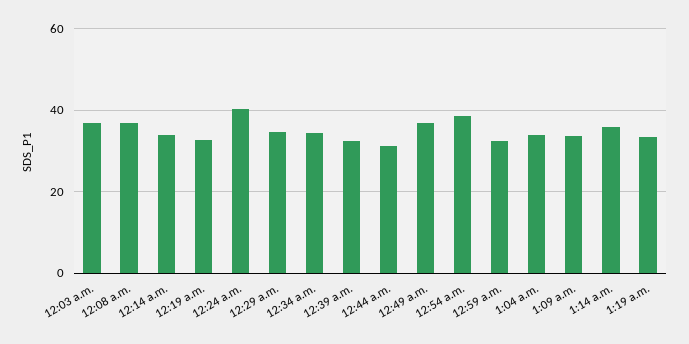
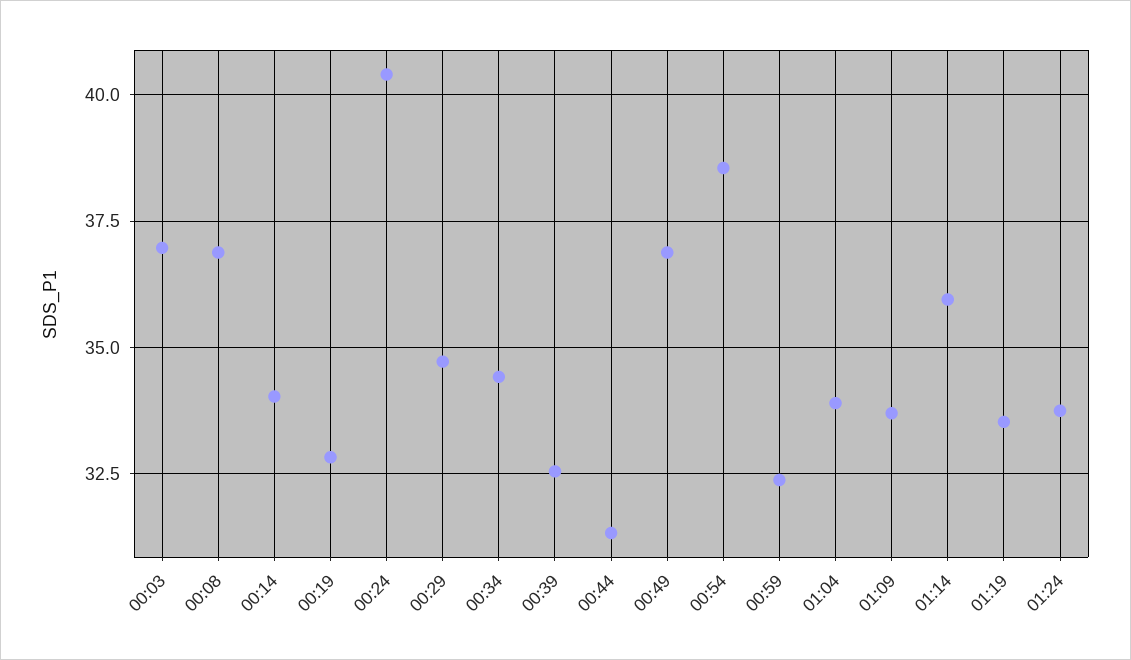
01:24: none -> 33.75

